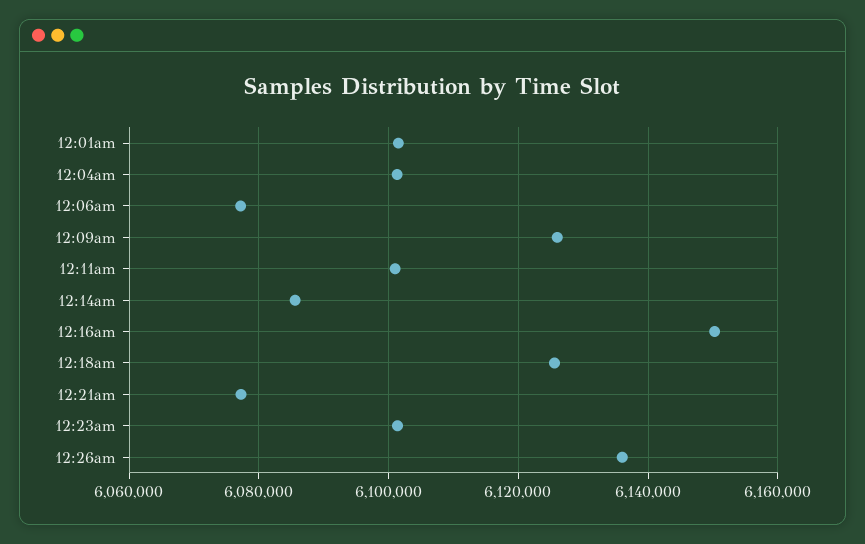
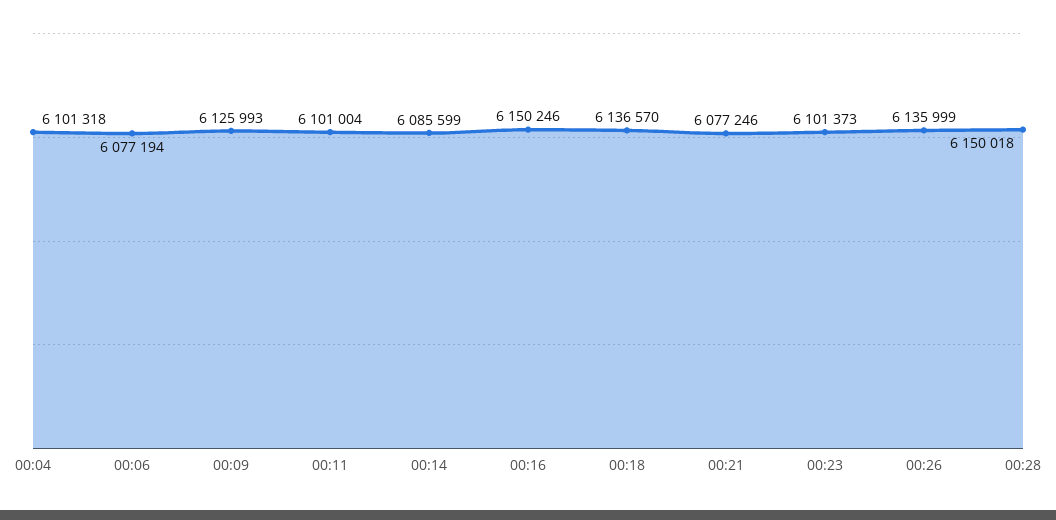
12:01am: 6102000 -> none
12:18am: 6126000 -> 6136570
00:28: none -> 6150018

